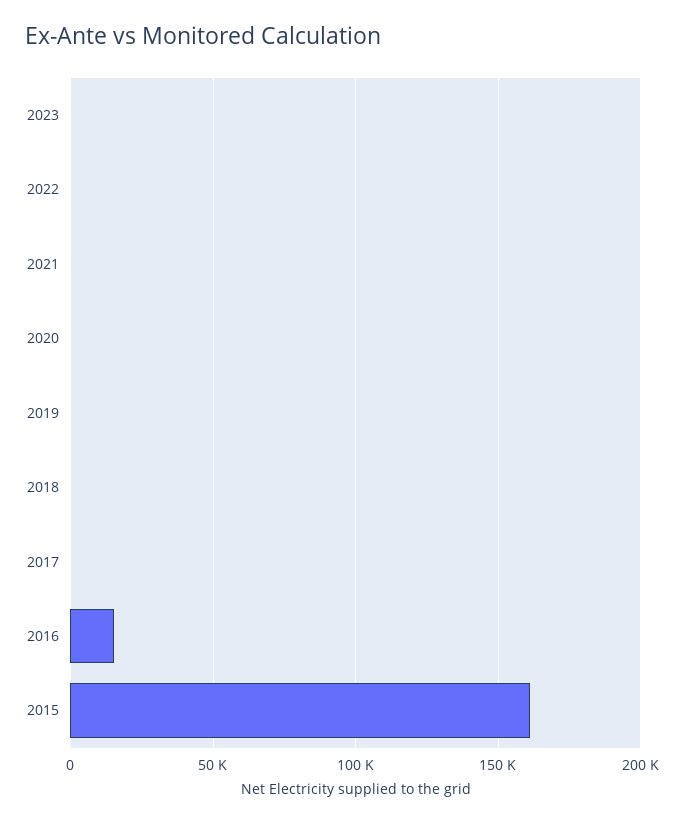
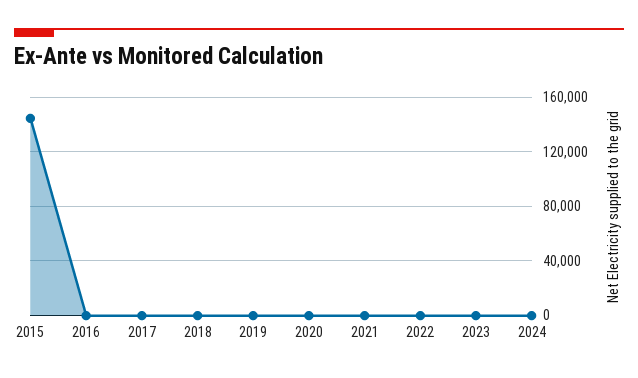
2016: 15000 -> 0
2015: 160000 -> 145000
2024: none -> 0

